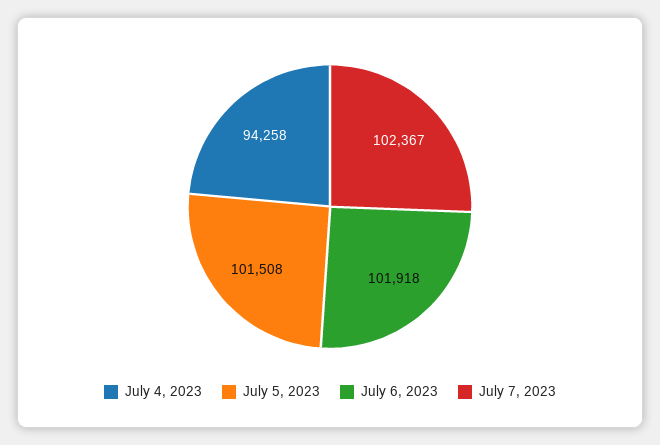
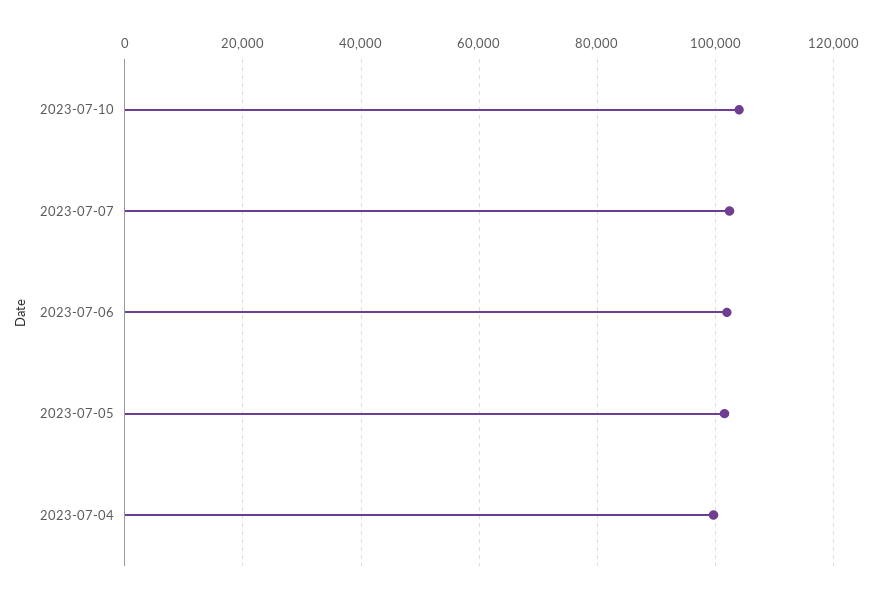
July 4, 2023: 94258 -> 100000
2023-07-10: none -> 104000

